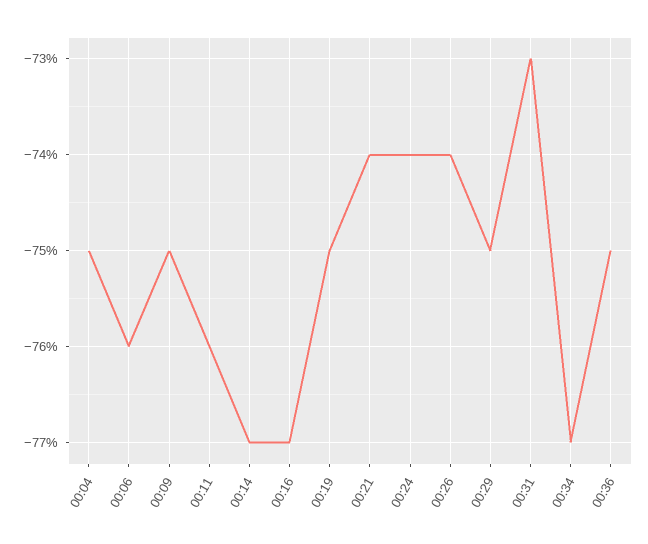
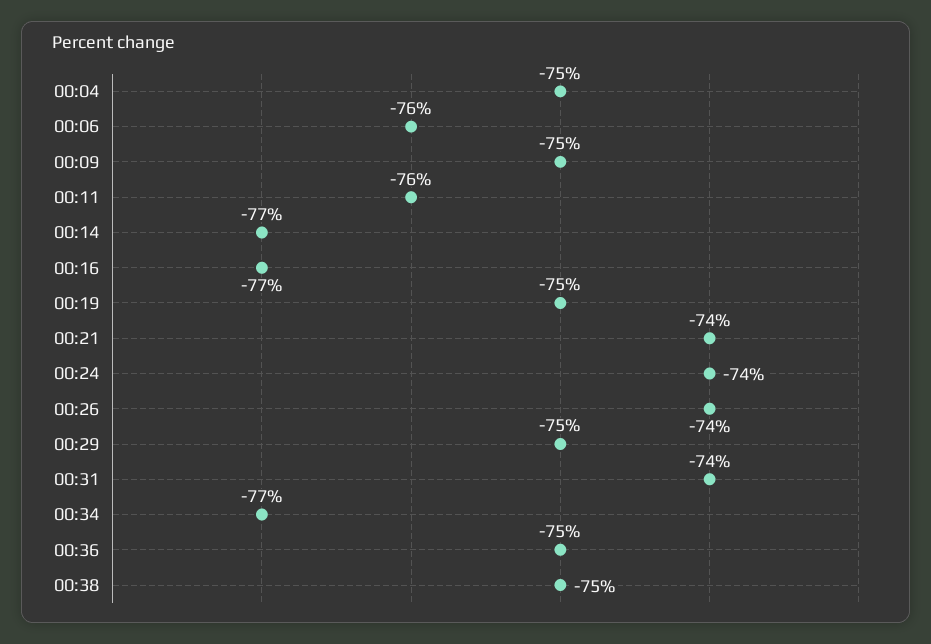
00:31: -73 -> -74
00:38: none -> -75

